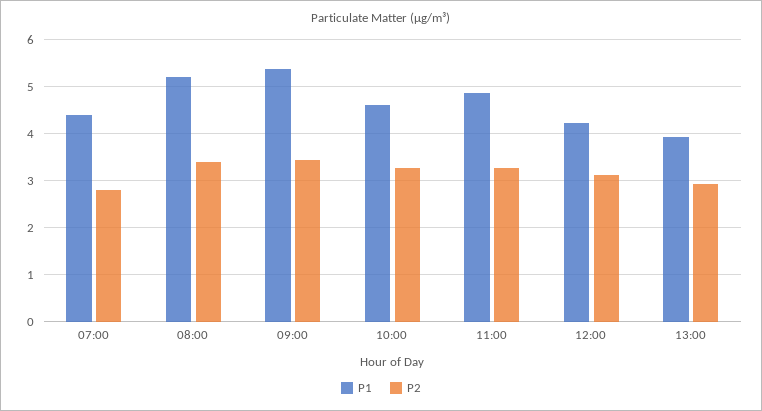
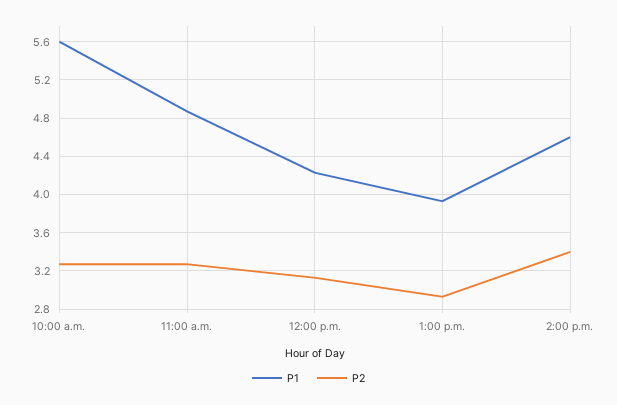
P1, 07:00: 4.4 -> none
P2, 07:00: 2.8 -> none
P1, 08:00: 5.2 -> none
P2, 08:00: 3.4 -> none
P1, 09:00: 5.4 -> none
P2, 09:00: 3.4 -> none
P1, 10:00: 4.6 -> 5.6
P1, 2:00 p.m.: none -> 4.6
P2, 2:00 p.m.: none -> 3.4

